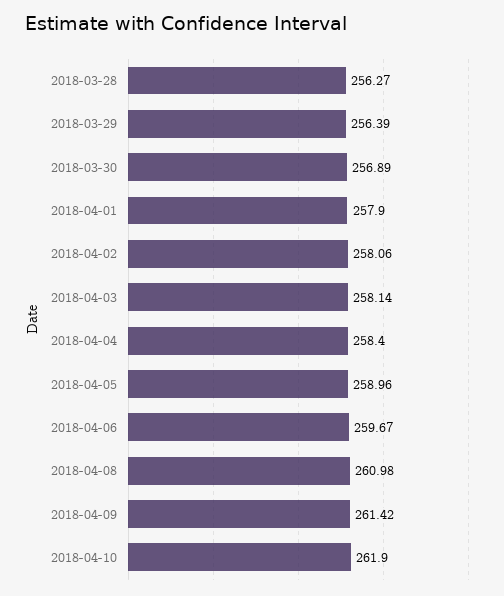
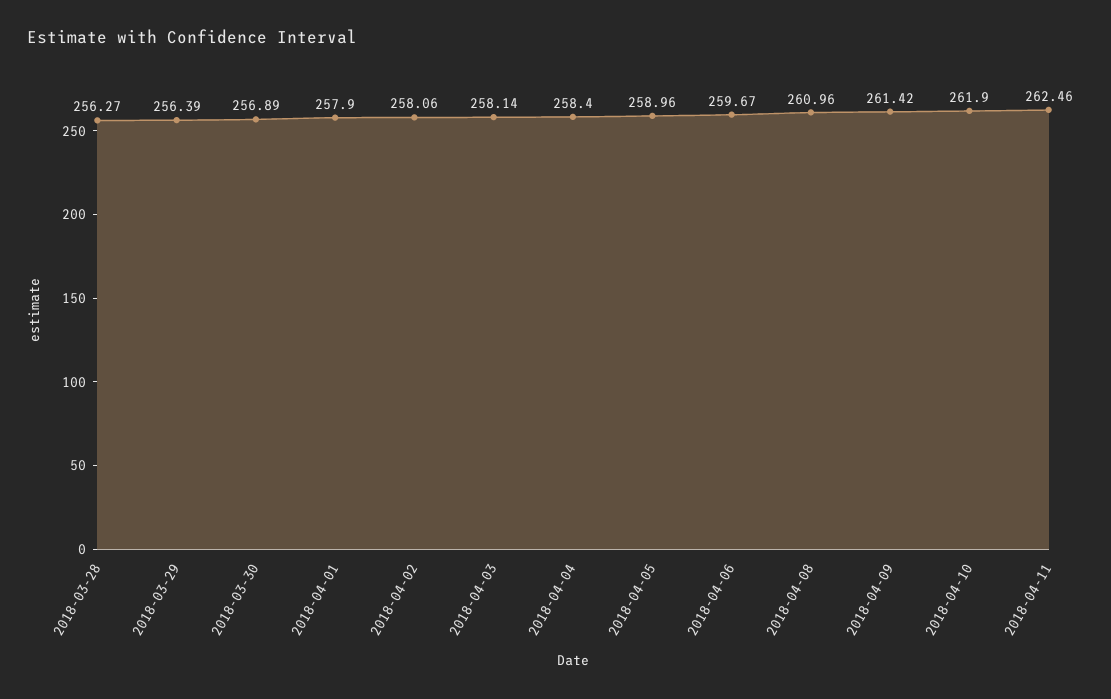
2018-04-08: 260.98 -> 260.96
2018-04-11: none -> 262.46

